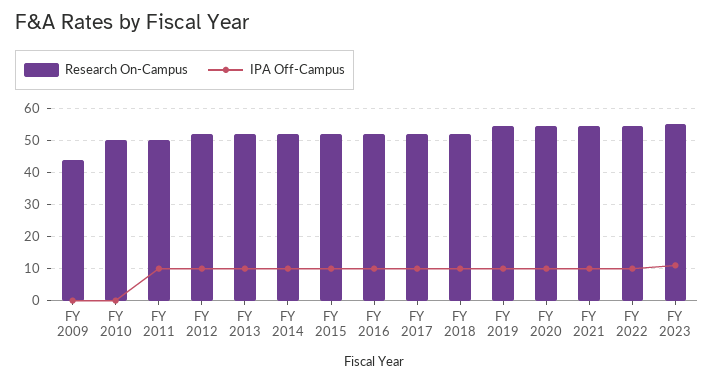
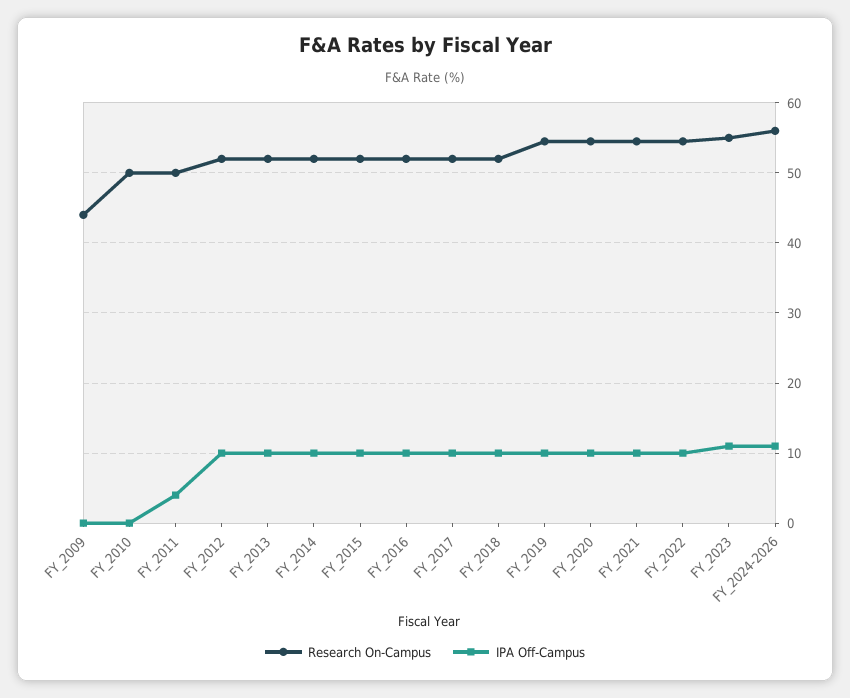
IPA Off-Campus, FY 2011: 10 -> 4
Research On-Campus, FY_2024-2026: none -> 56
IPA Off-Campus, FY_2024-2026: none -> 11

